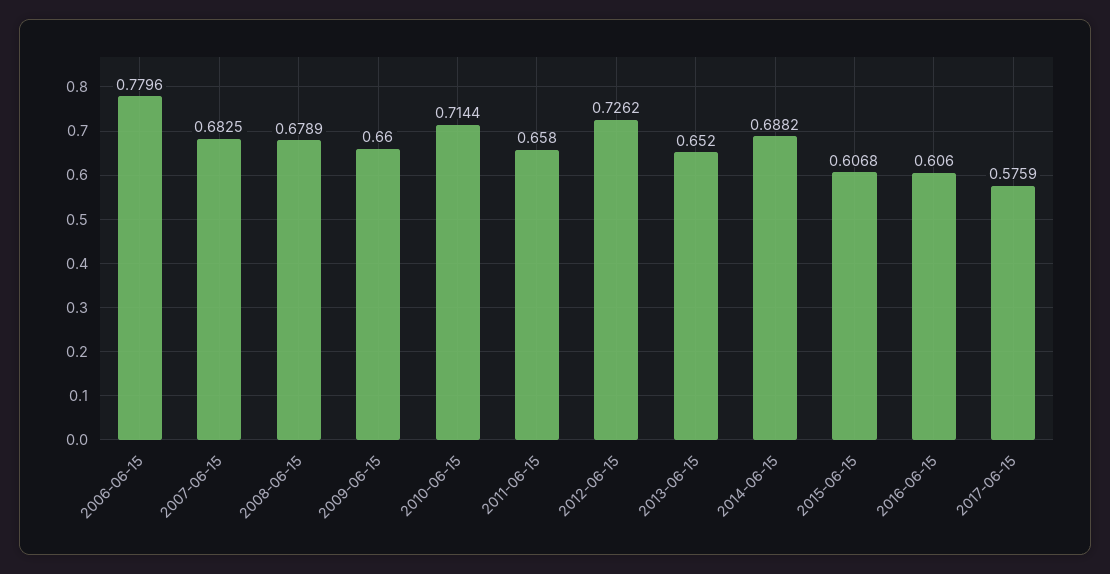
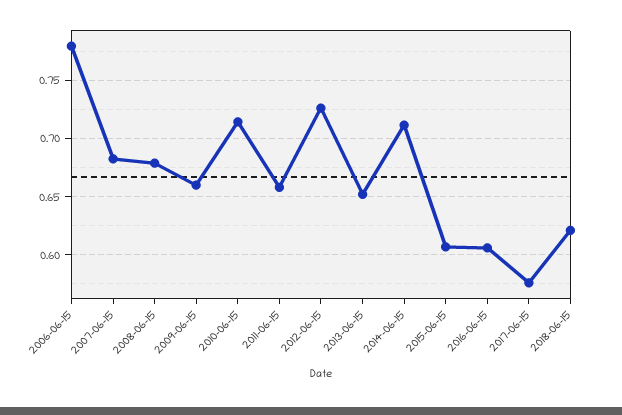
2014-06-15: 0.6882 -> 0.71
2018-06-15: none -> 0.62

